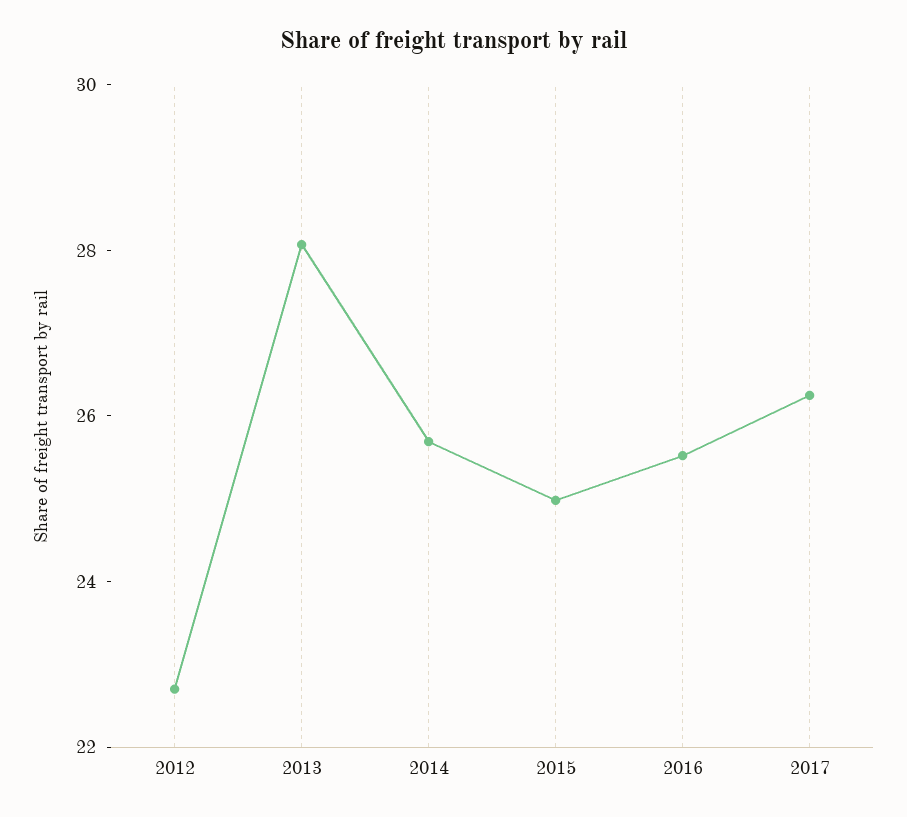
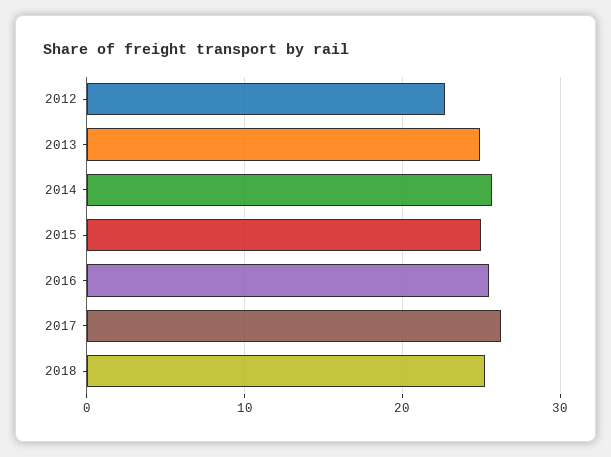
2013: 28 -> 25
2018: none -> 25

